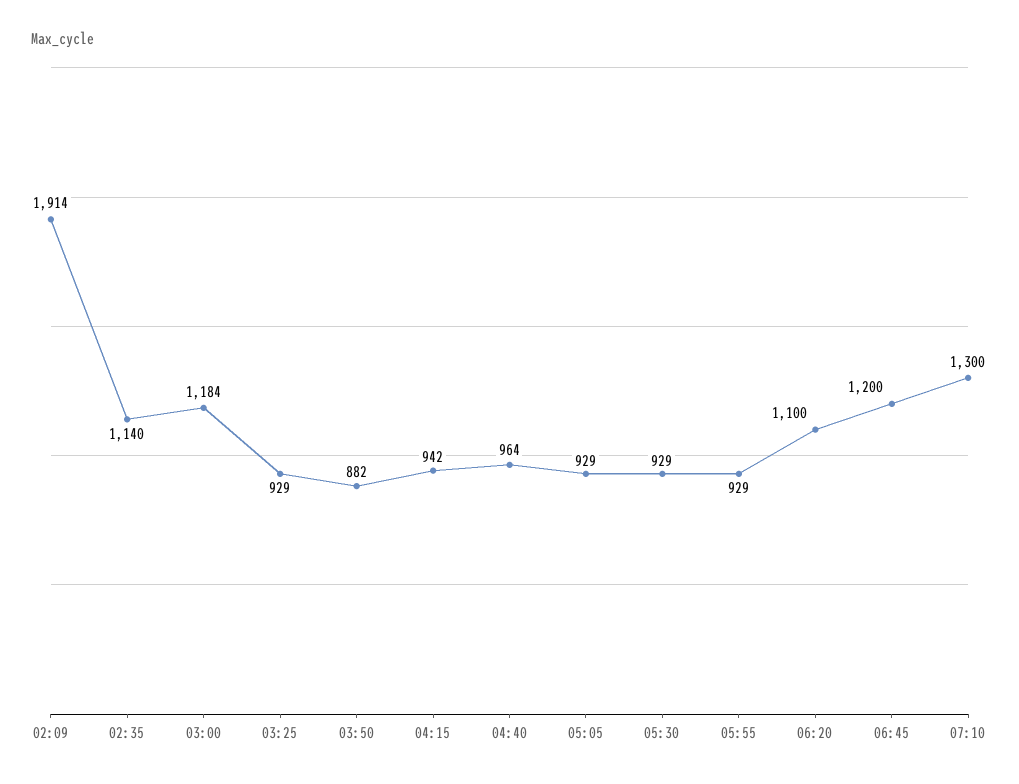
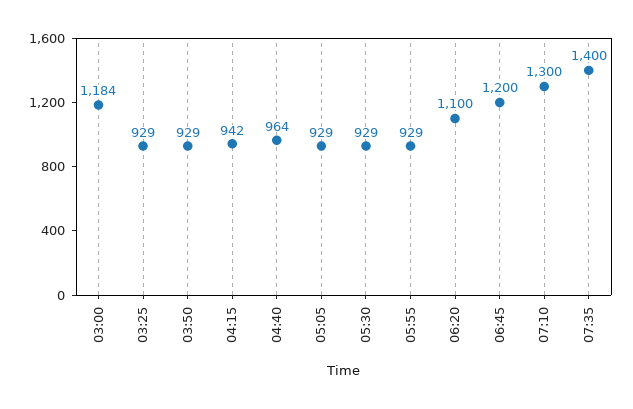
02:09: 1914 -> none
02:35: 1140 -> none
03:50: 882 -> 929
07:35: none -> 1400

